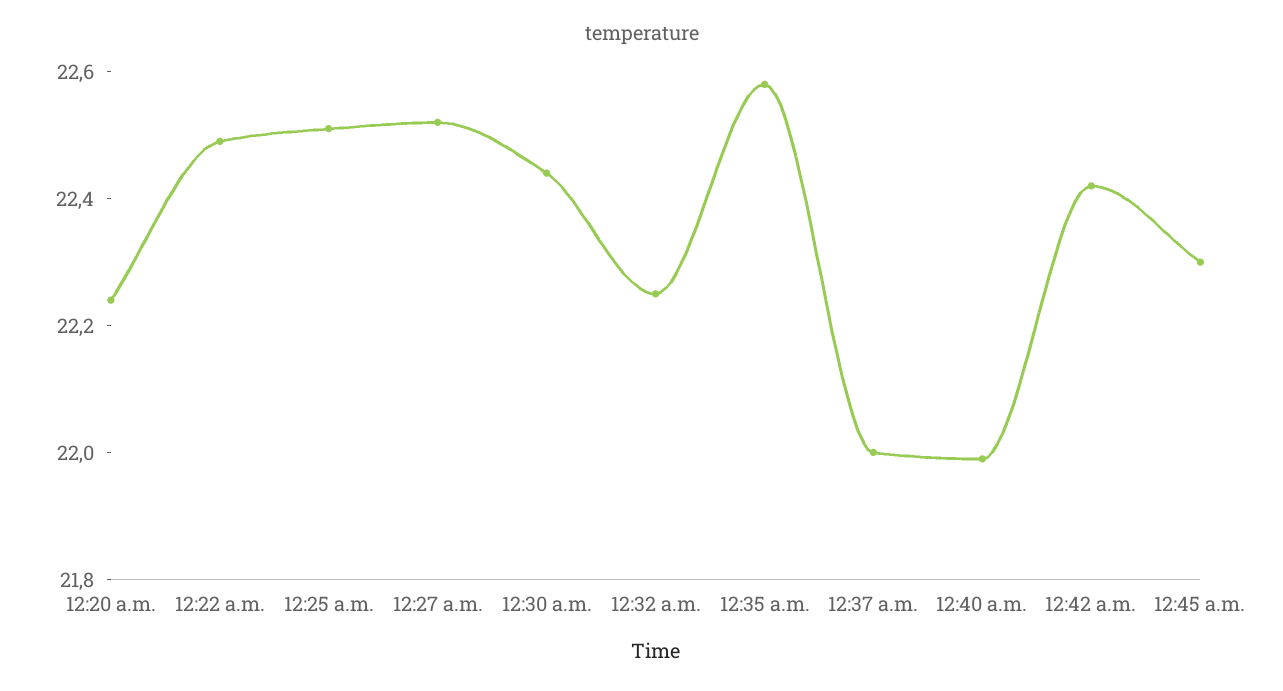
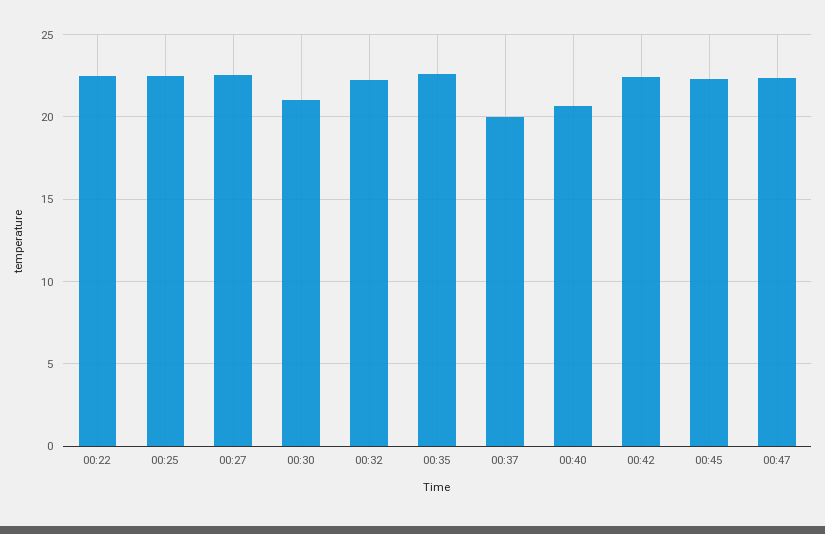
12:20 a.m.: 22.25 -> none
12:30 a.m.: 22.45 -> 21
12:37 a.m.: 22 -> 20
12:40 a.m.: 22 -> 20.5
00:47: none -> 22.5

